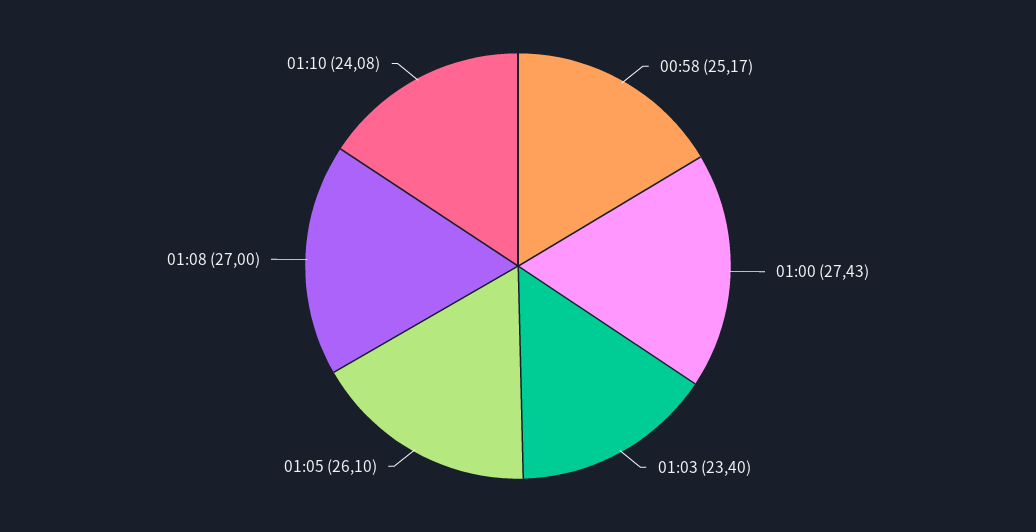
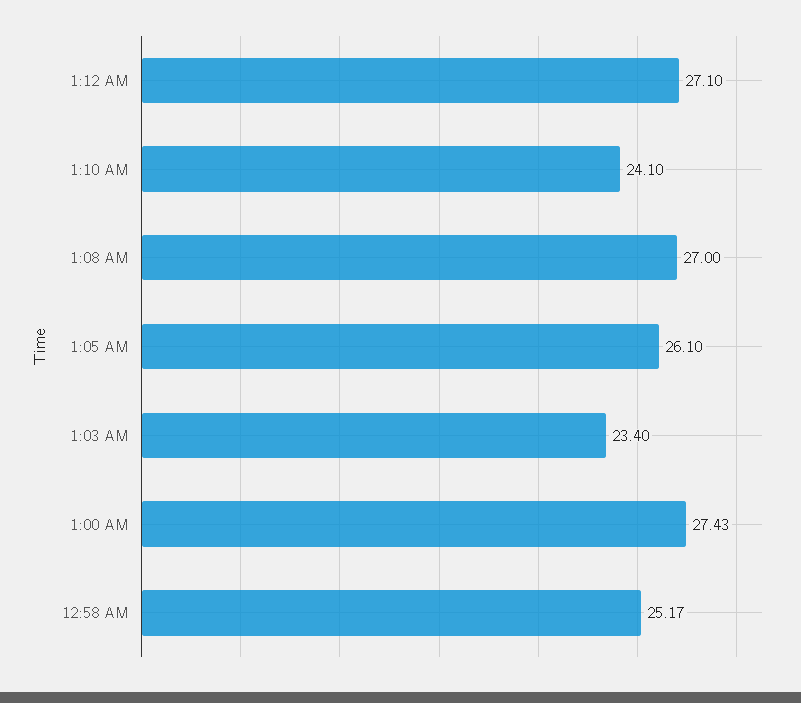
01:10: 24.08 -> 24.1
1:12 AM: none -> 27.1

